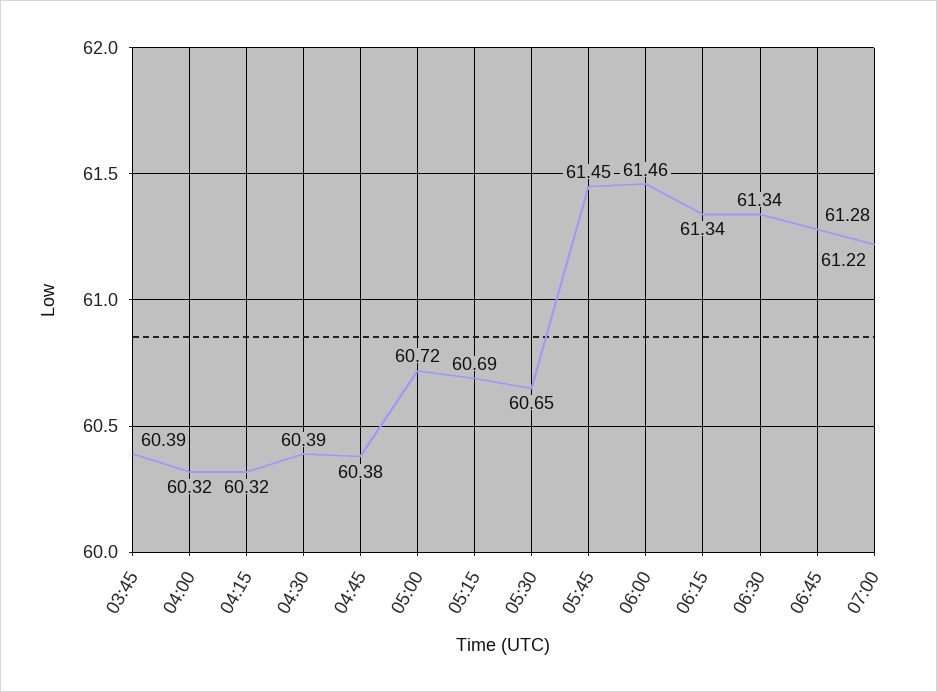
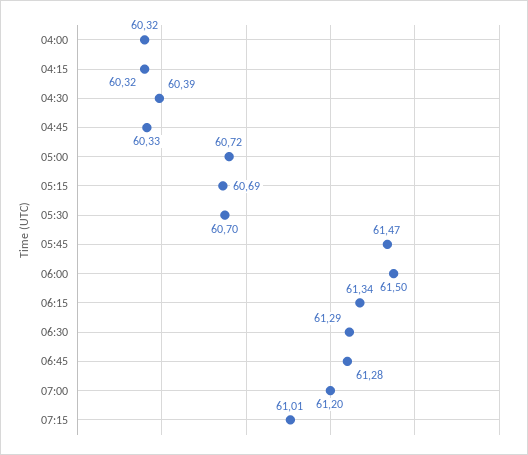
03:45: 60.39 -> none
04:45: 60.38 -> 60.33
05:30: 60.65 -> 60.7
05:45: 61.45 -> 61.47
06:00: 61.46 -> 61.5
06:30: 61.34 -> 61.29
07:00: 61.22 -> 61.2
07:15: none -> 61.01

